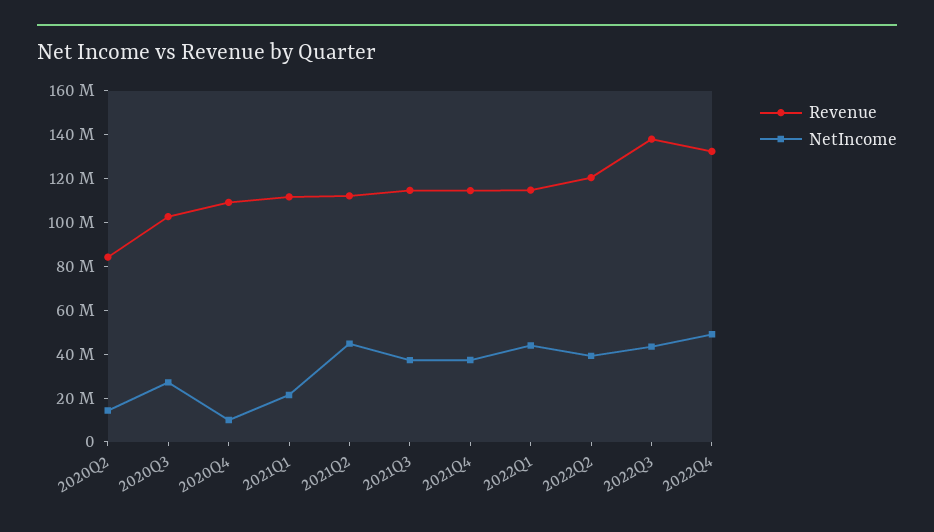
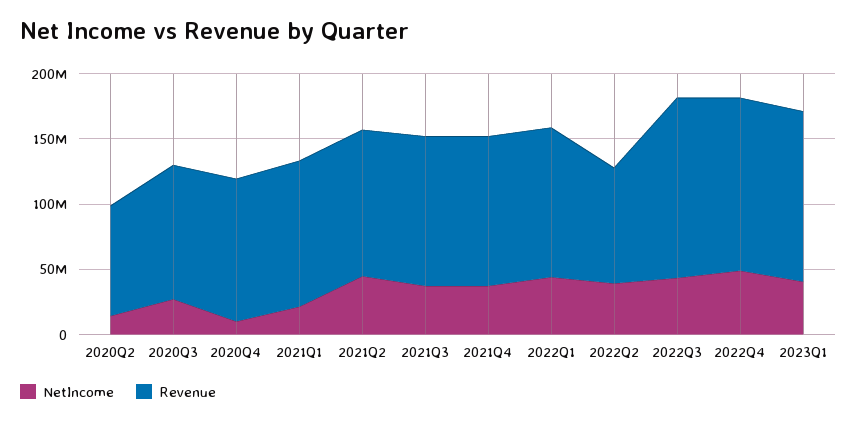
Revenue, 2022Q2: 120000000 -> 90000000
NetIncome, 2023Q1: none -> 40000000
Revenue, 2023Q1: none -> 130000000

